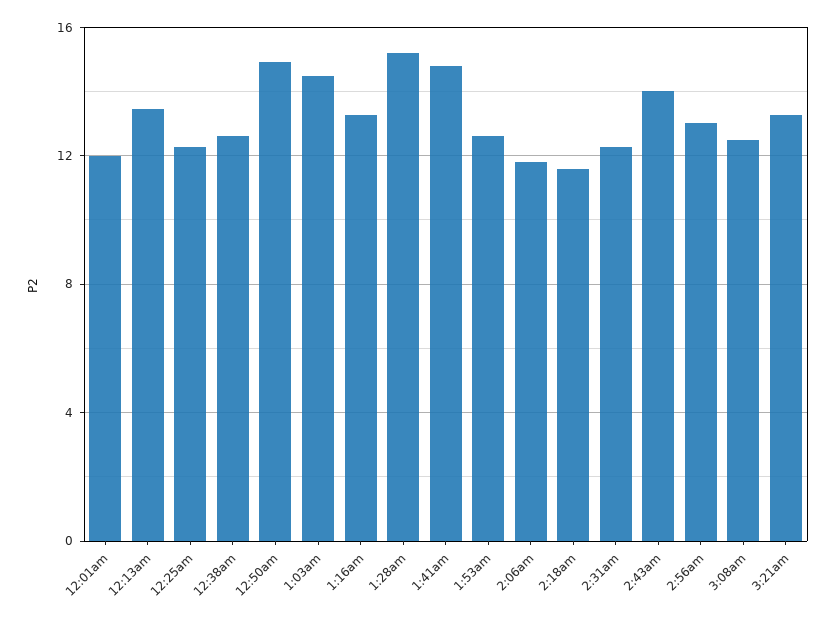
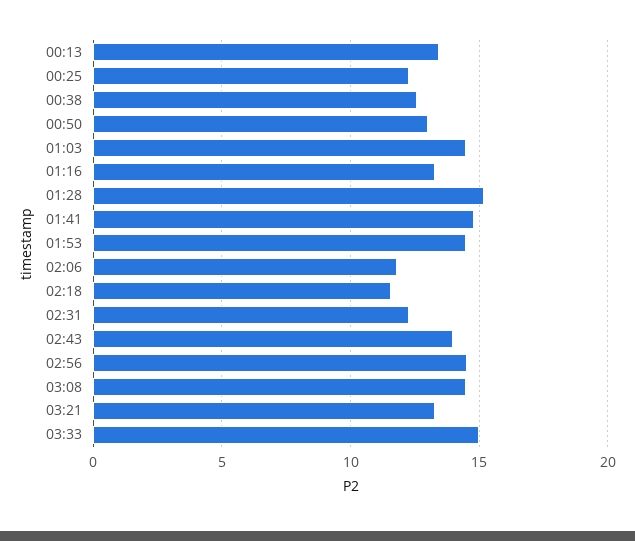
12:01am: 12 -> none
12:50am: 15 -> 13
1:53am: 12.5 -> 14.5
2:56am: 13 -> 14.5
3:08am: 12.5 -> 14.5
03:33: none -> 15

